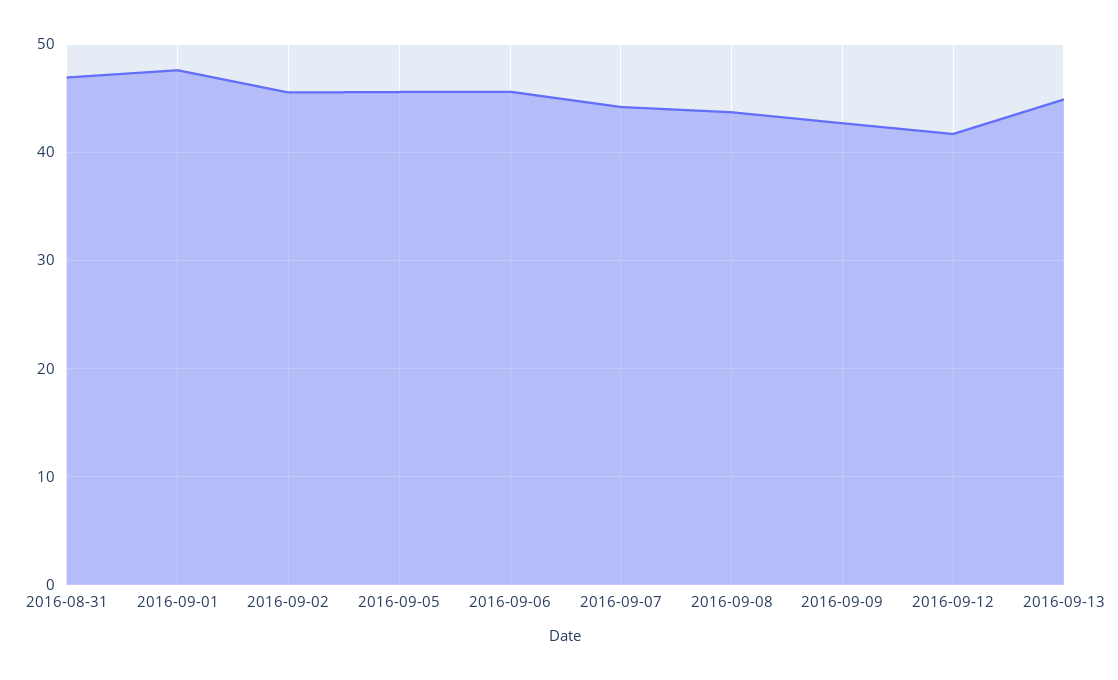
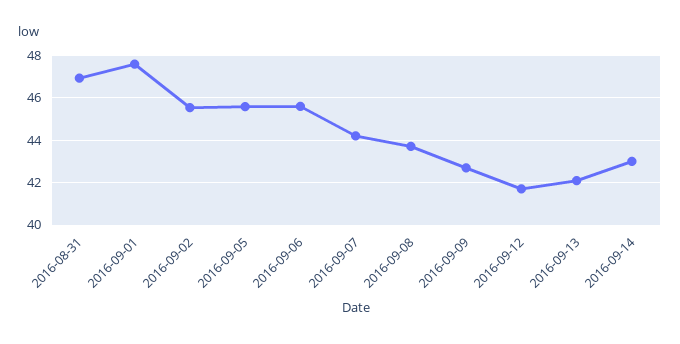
2016-09-13: 45 -> 42
2016-09-14: none -> 43

